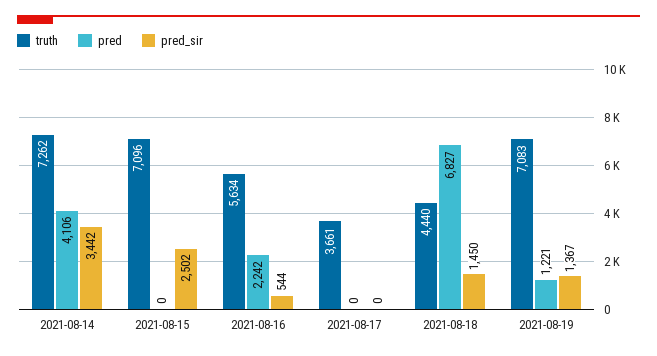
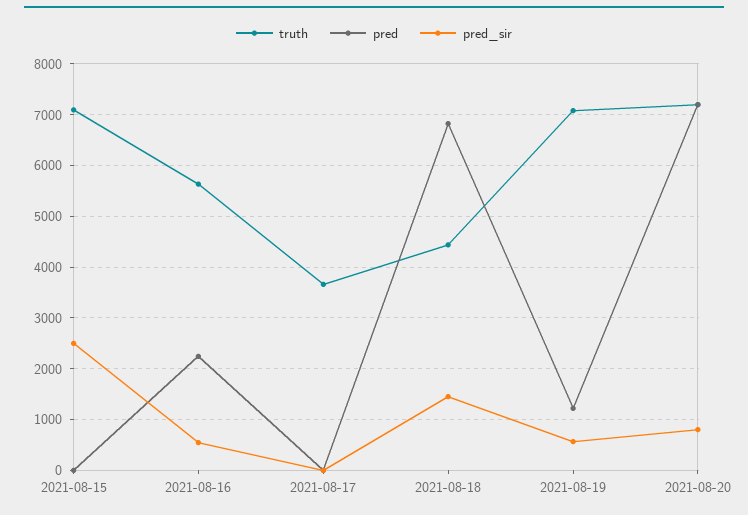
truth, 2021-08-14: 7262 -> none
pred, 2021-08-14: 4106 -> none
pred_sir, 2021-08-14: 3442 -> none
pred_sir, 2021-08-19: 1367 -> 600
truth, 2021-08-20: none -> 7200
pred, 2021-08-20: none -> 7200
pred_sir, 2021-08-20: none -> 800

